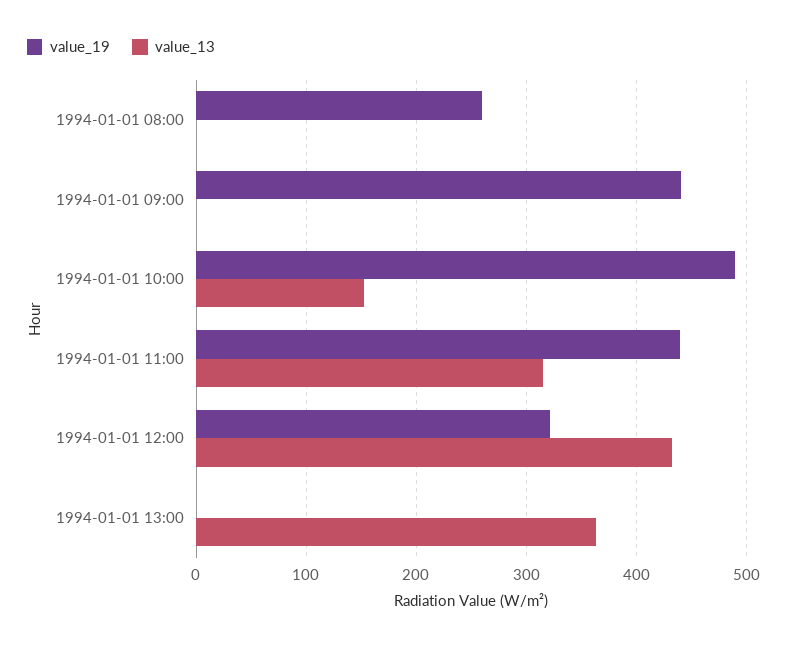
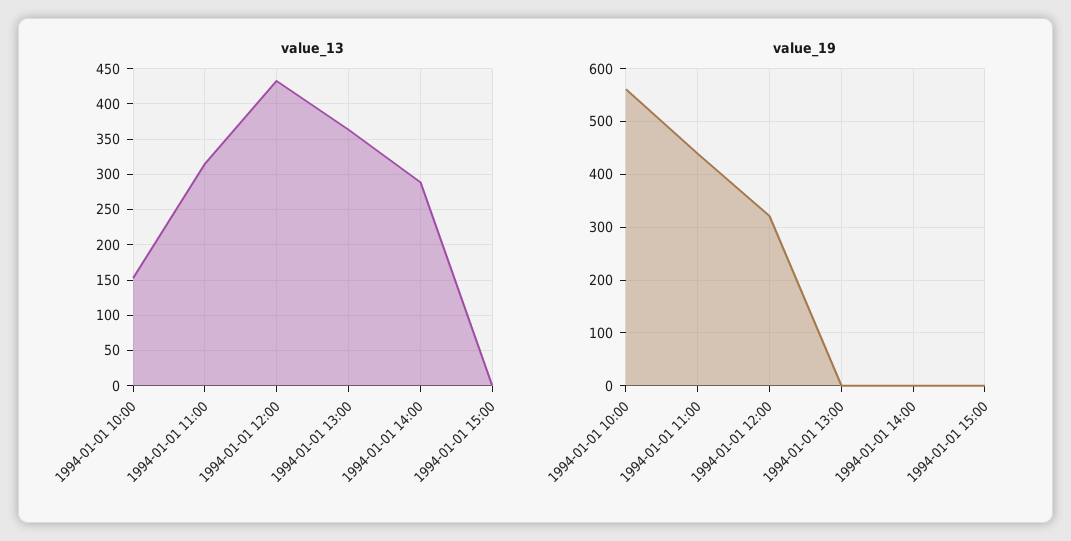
value_19, 1994-01-01 08:00: 260 -> none
value_13, 1994-01-01 08:00: 0 -> none
value_19, 1994-01-01 09:00: 440 -> none
value_13, 1994-01-01 09:00: 0 -> none
value_19, 1994-01-01 10:00: 490 -> 560
value_13, 1994-01-01 14:00: none -> 290
value_13, 1994-01-01 15:00: none -> 0
value_19, 1994-01-01 14:00: none -> 0
value_19, 1994-01-01 15:00: none -> 0

